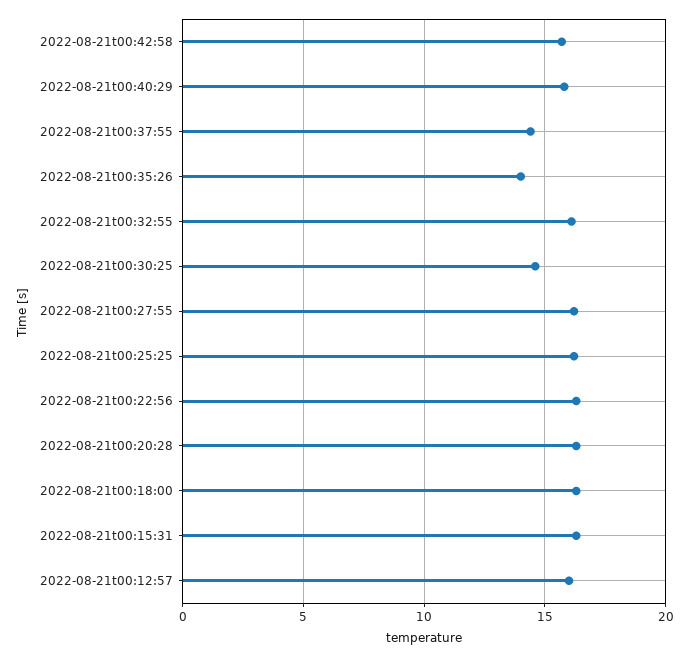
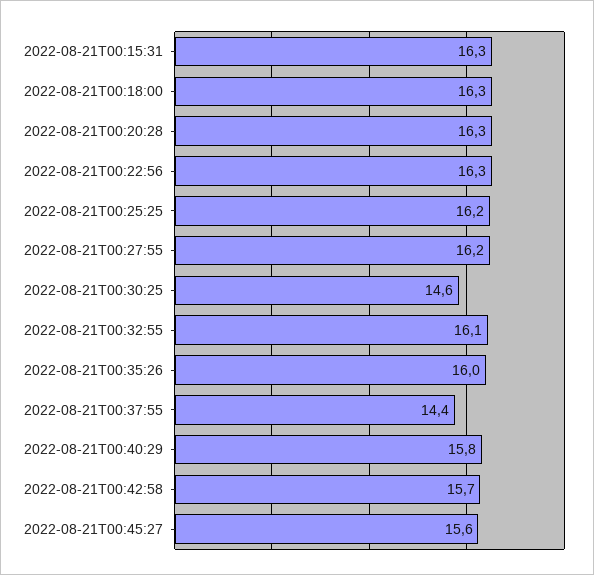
2022-08-21t00:35:26: 14 -> 16
2022-08-21t00:12:57: 16 -> none
2022-08-21T00:45:27: none -> 15.6

